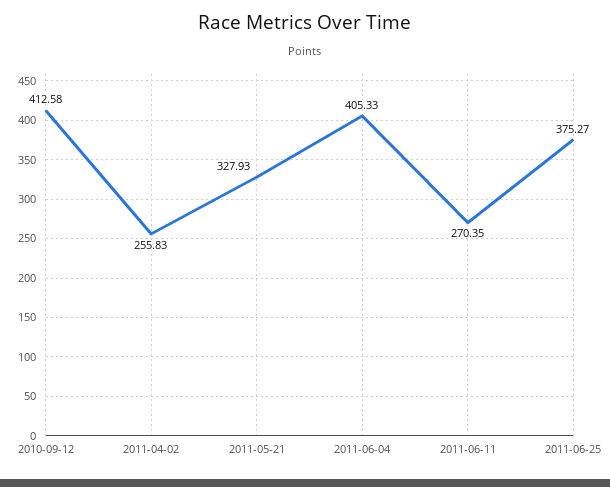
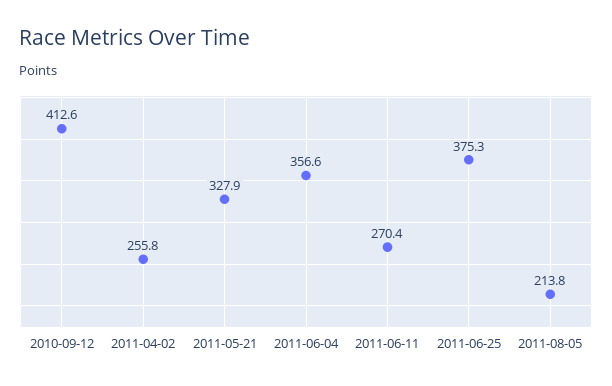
2011-06-04: 405.33 -> 356.6
2011-08-05: none -> 213.8

